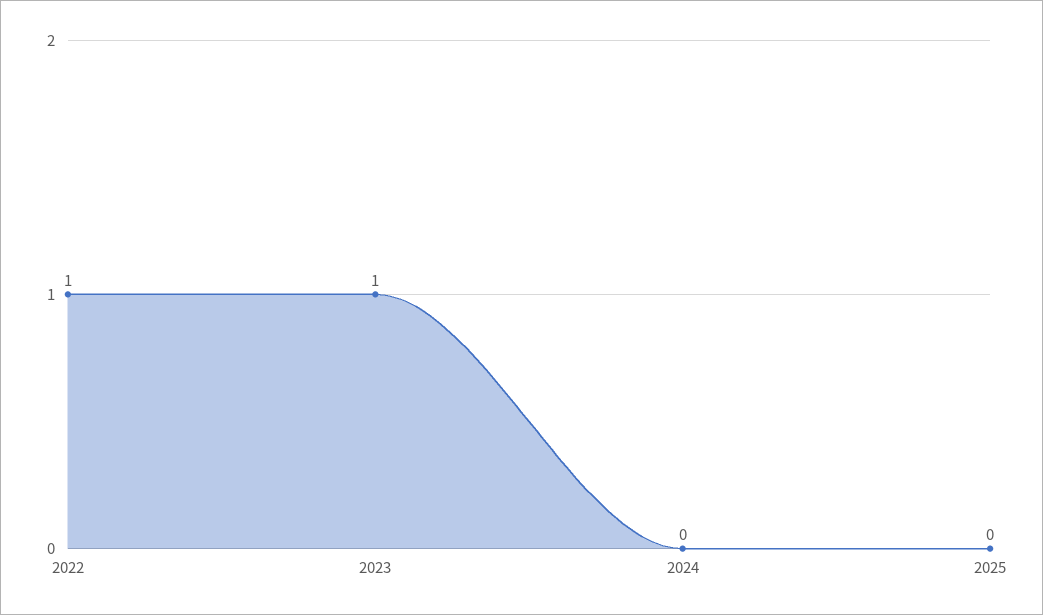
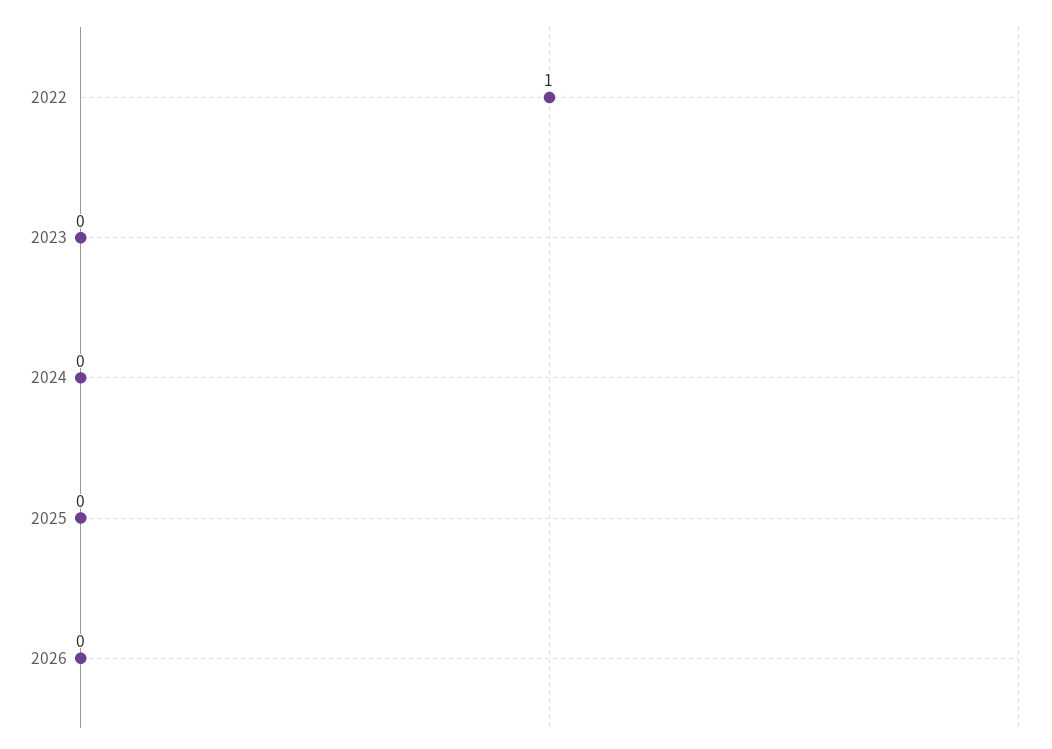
2023: 1 -> 0
2026: none -> 0

